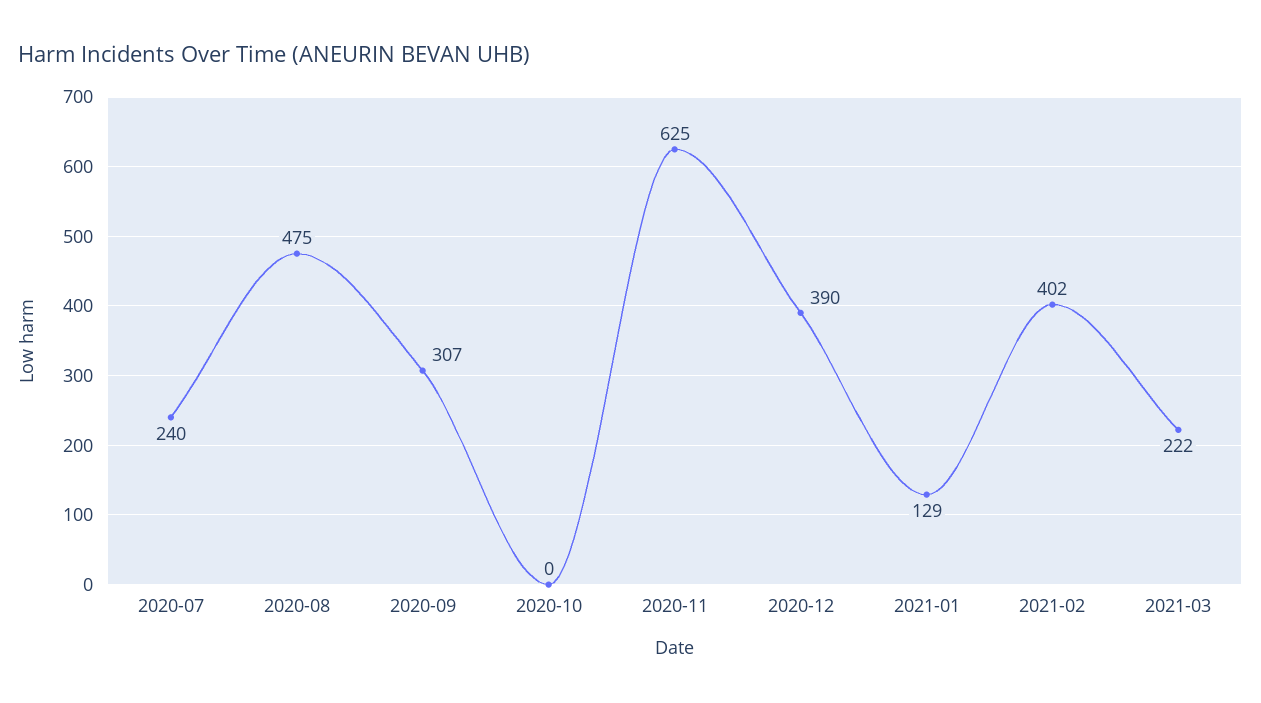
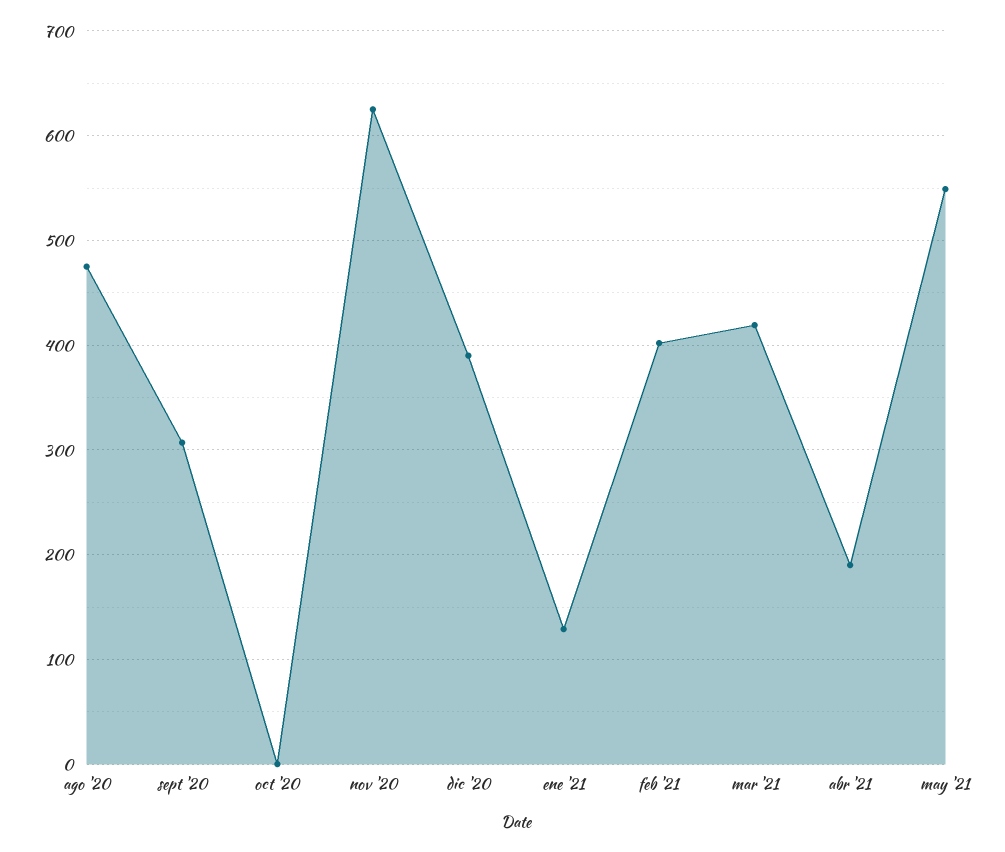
2020-07: 240 -> none
2021-03: 222 -> 420
abr '21: none -> 190
may '21: none -> 550

